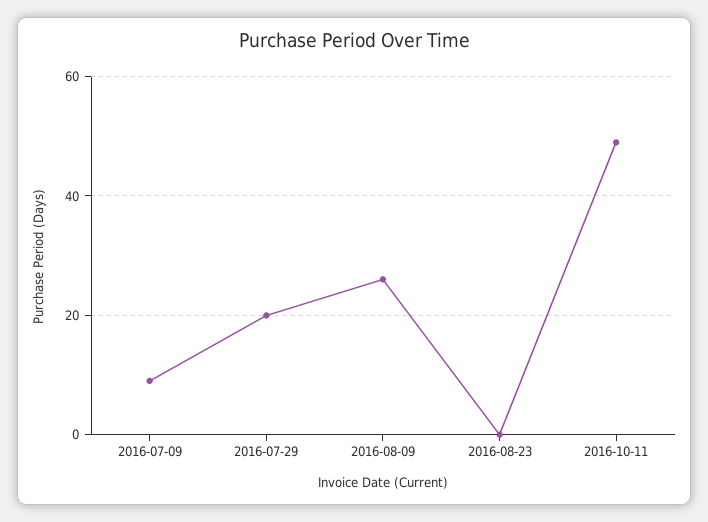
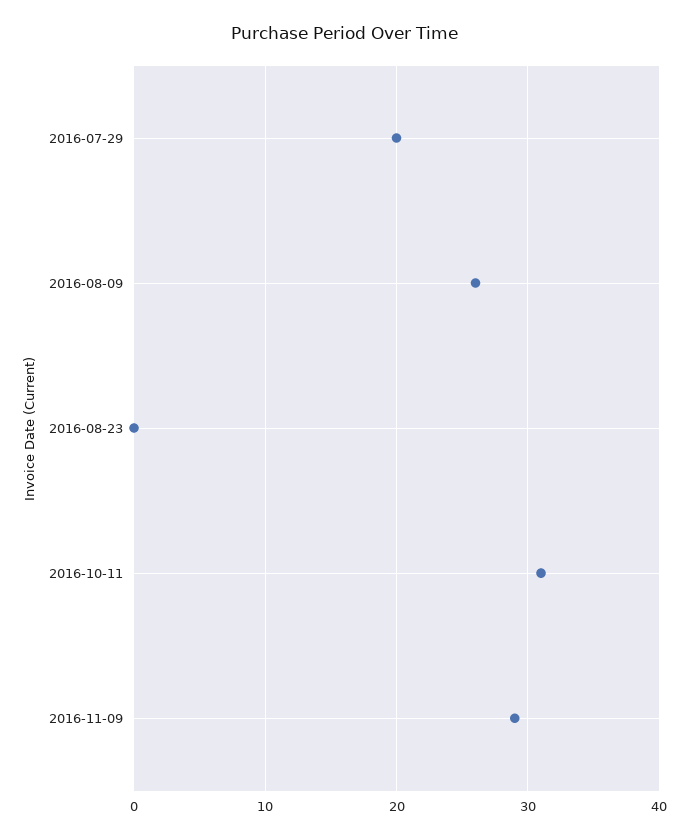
2016-07-09: 10 -> none
2016-10-11: 50 -> 31
2016-11-09: none -> 29

